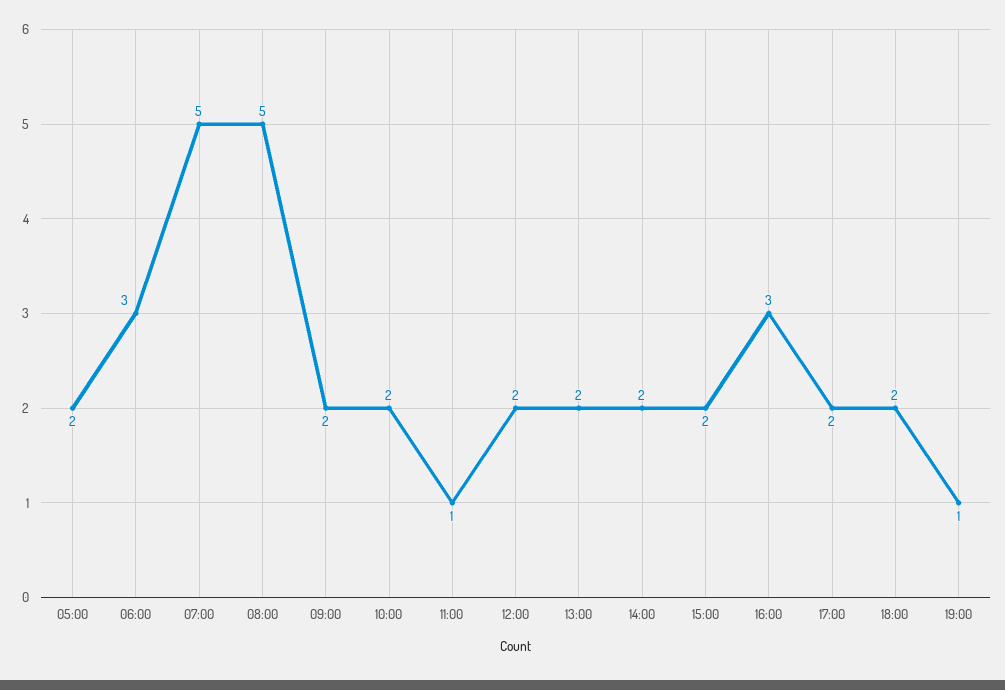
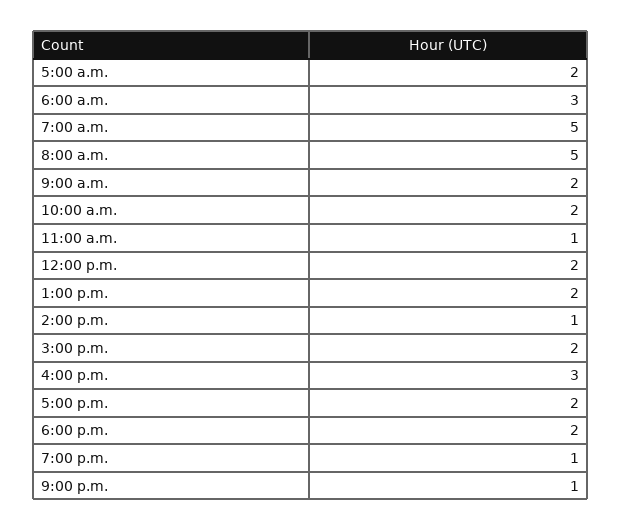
14:00: 2 -> 1
9:00 p.m.: none -> 1

